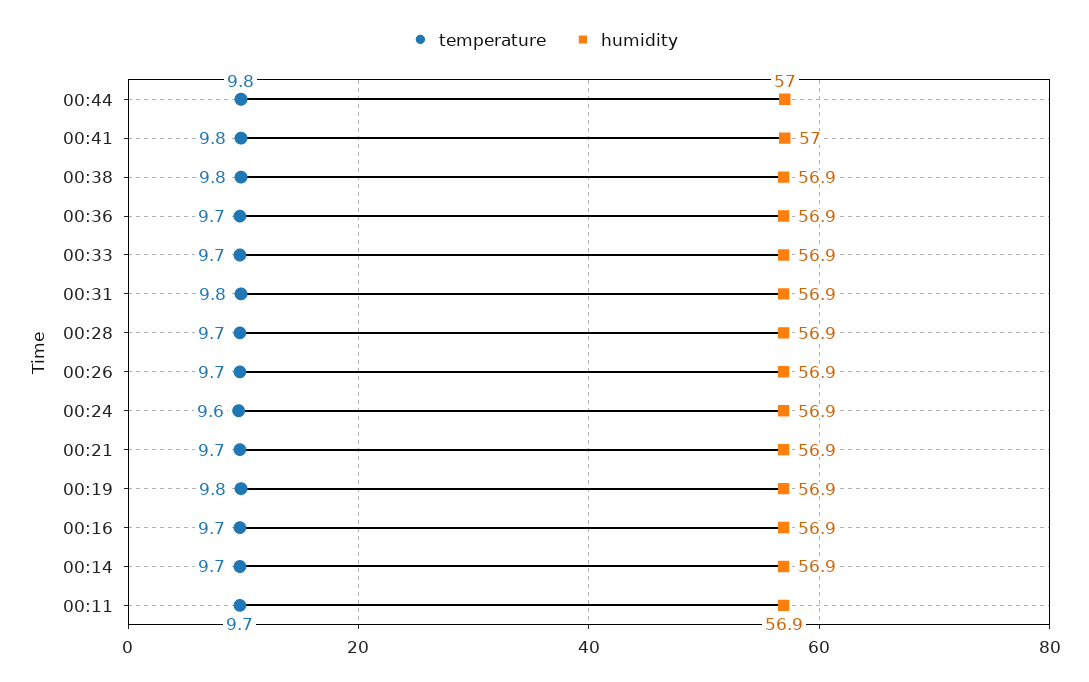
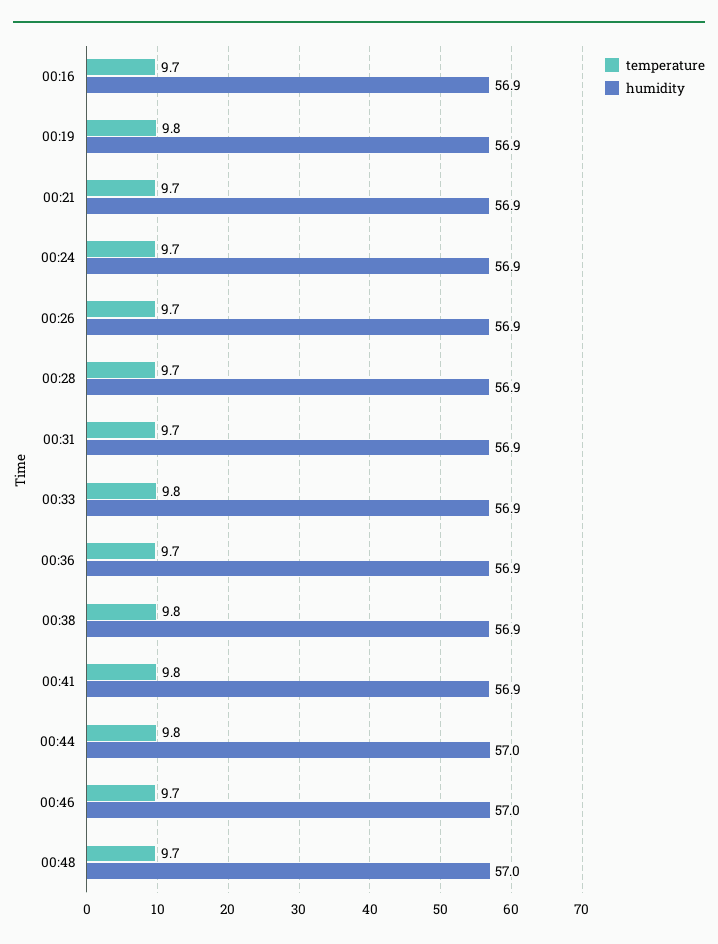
humidity, 00:41: 57 -> 56.9
temperature, 00:33: 9.7 -> 9.8
temperature, 00:31: 9.8 -> 9.7
temperature, 00:24: 9.6 -> 9.7
temperature, 00:14: 9.7 -> none
humidity, 00:14: 56.9 -> none
temperature, 00:11: 9.7 -> none
humidity, 00:11: 56.9 -> none
temperature, 00:46: none -> 9.7
humidity, 00:46: none -> 57
temperature, 00:48: none -> 9.7
humidity, 00:48: none -> 57

